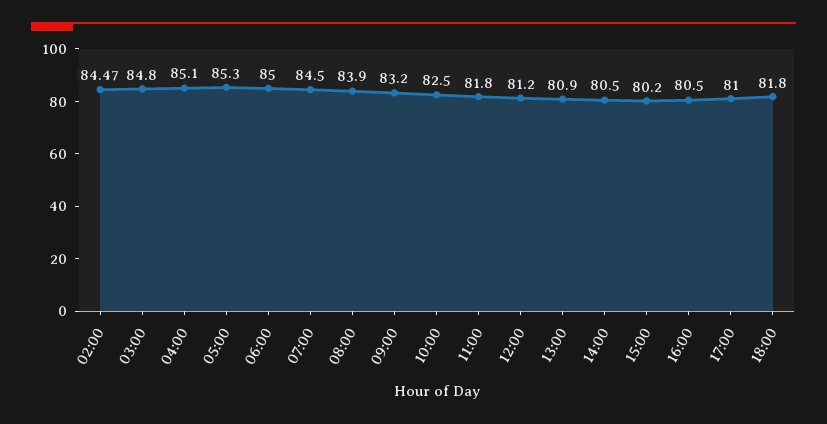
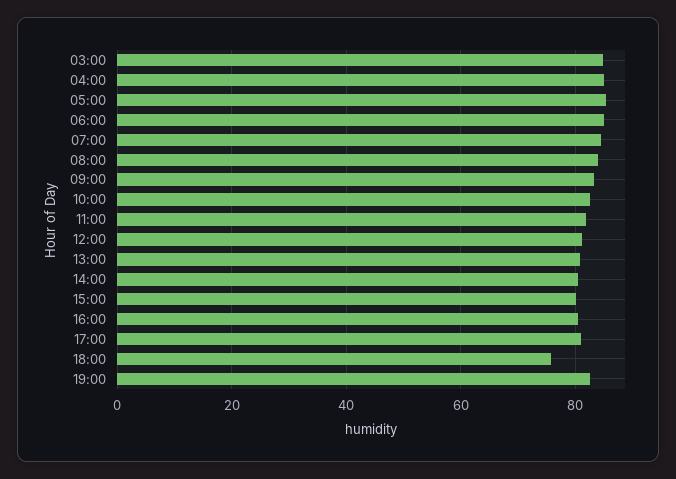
02:00: 84.47 -> none
18:00: 81.8 -> 76
19:00: none -> 82

